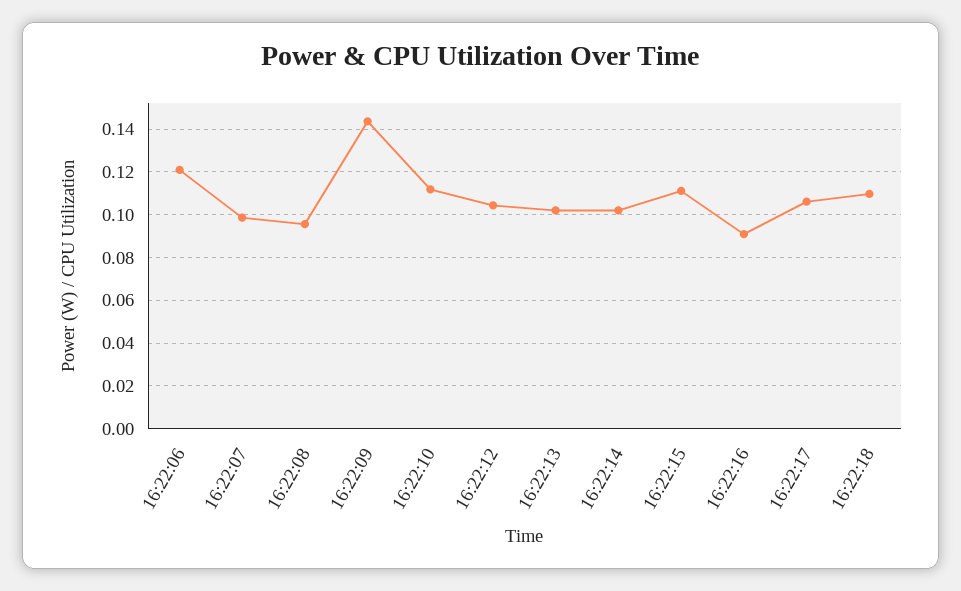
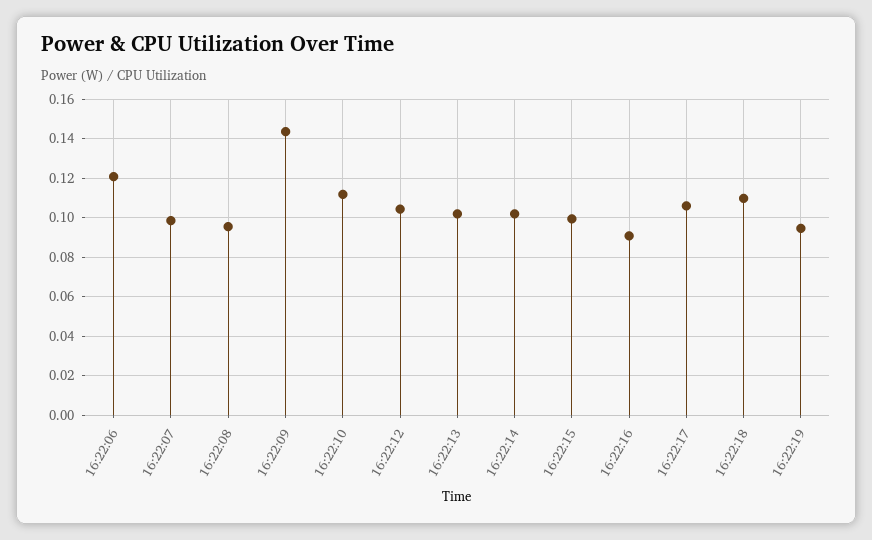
16:22:15: 0.11 -> 0.1
16:22:19: none -> 0.095

